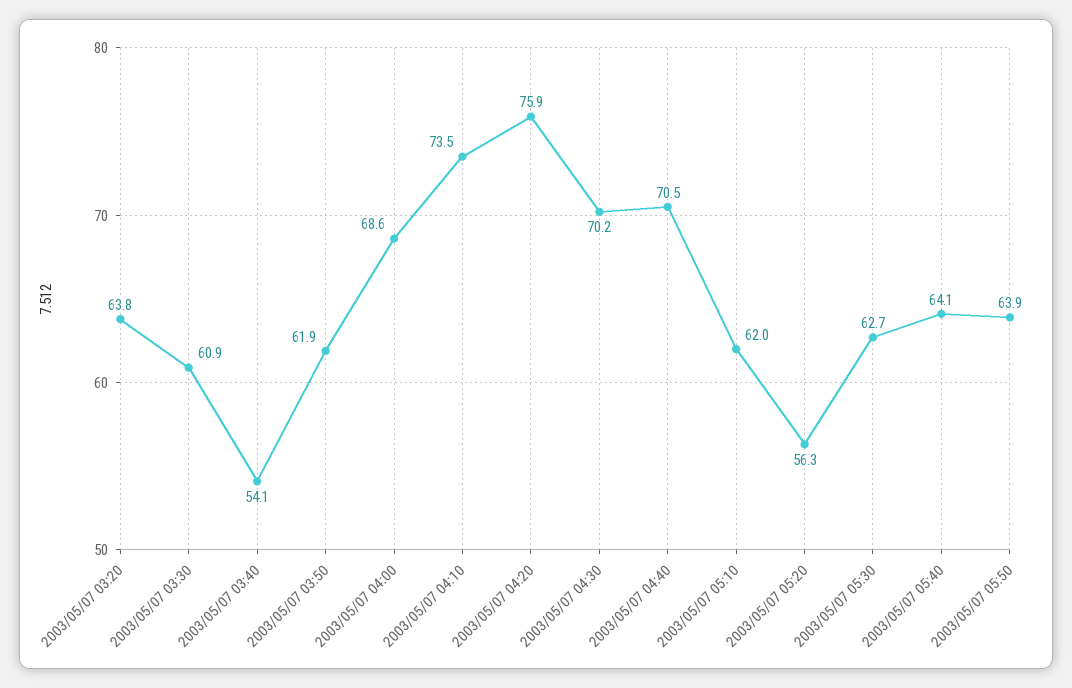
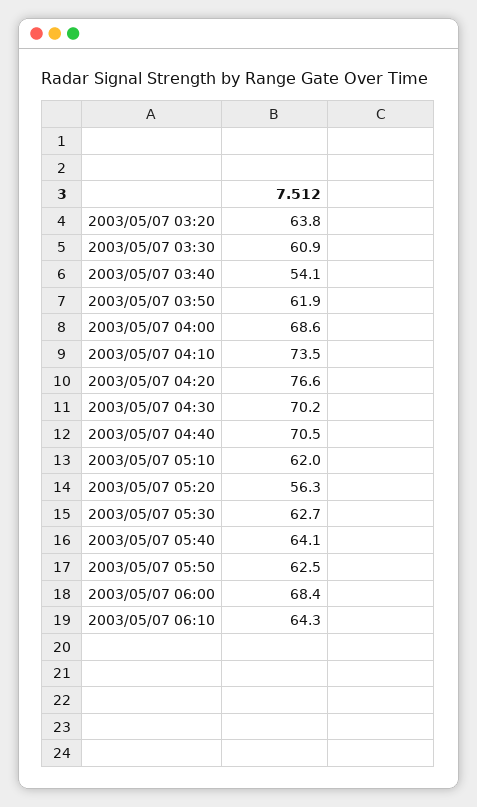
2003/05/07 04:20: 75.9 -> 76.6
2003/05/07 05:50: 63.9 -> 62.5
2003/05/07 06:00: none -> 68.4
2003/05/07 06:10: none -> 64.3

